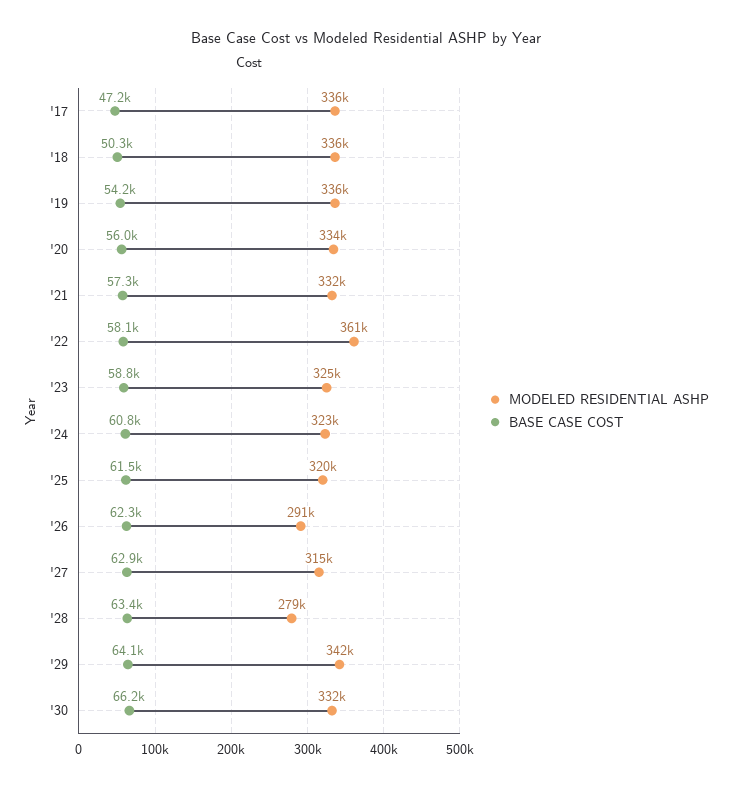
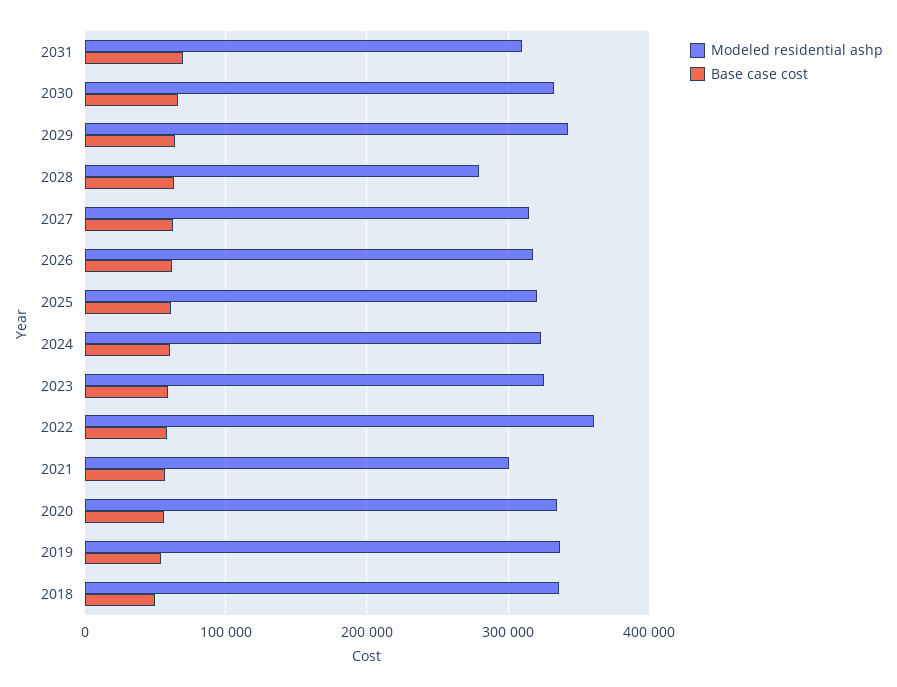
MODELED RESIDENTIAL ASHP, '17: 336000 -> none
BASE CASE COST, '17: 47200 -> none
MODELED RESIDENTIAL ASHP, '21: 332000 -> 300000
MODELED RESIDENTIAL ASHP, '26: 291000 -> 320000
MODELED RESIDENTIAL ASHP, 2031: none -> 310000
BASE CASE COST, 2031: none -> 70000

